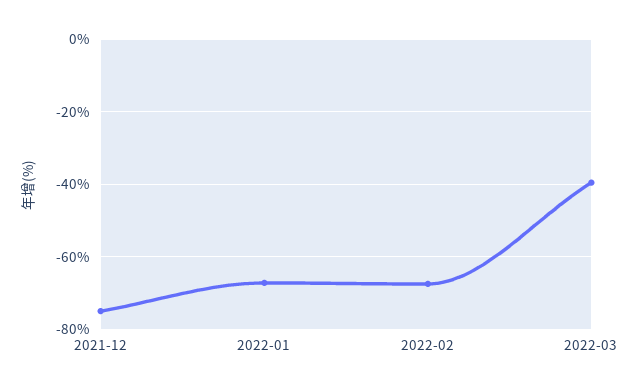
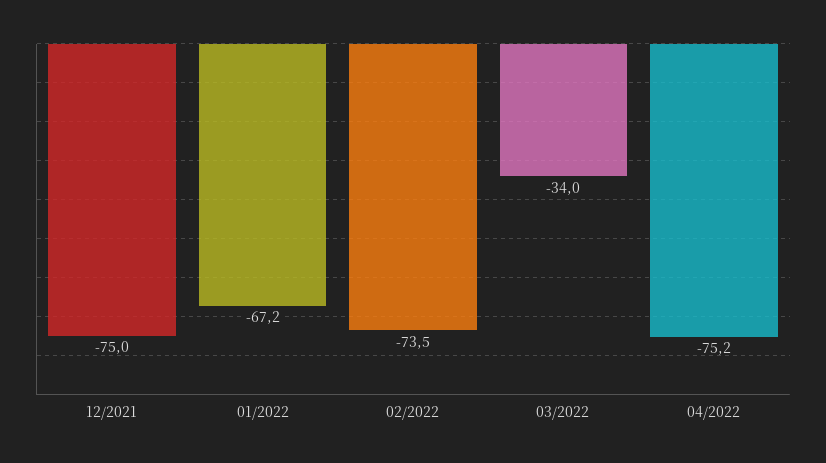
2022-02: -68 -> -73.5
2022-03: -40 -> -34
04/2022: none -> -75.2

